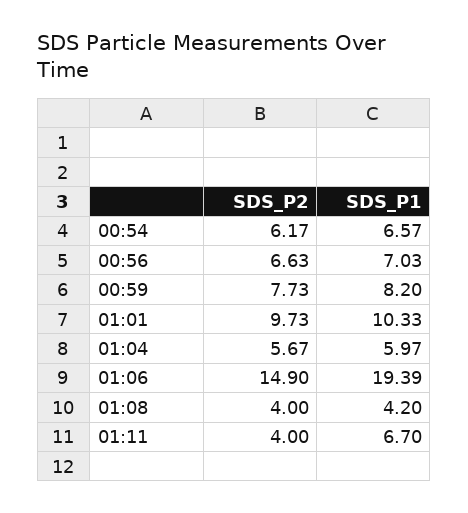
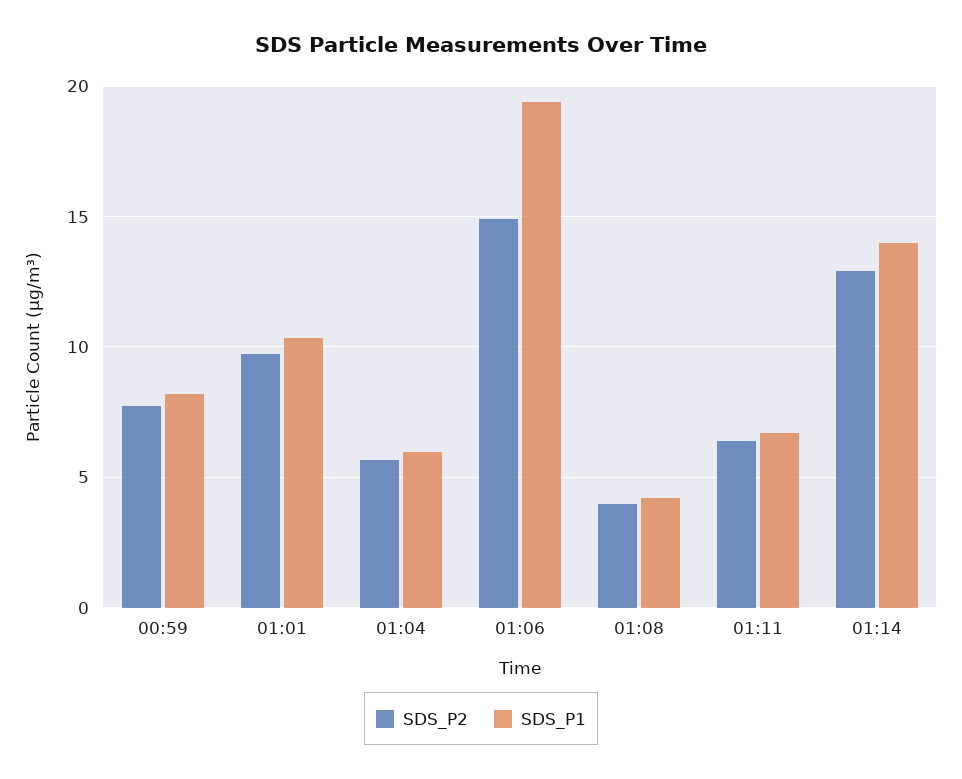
SDS_P2, 00:54: 6.17 -> none
SDS_P1, 00:54: 6.57 -> none
SDS_P2, 00:56: 6.63 -> none
SDS_P1, 00:56: 7.03 -> none
SDS_P2, 01:11: 4 -> 6.5
SDS_P2, 01:14: none -> 13
SDS_P1, 01:14: none -> 14

